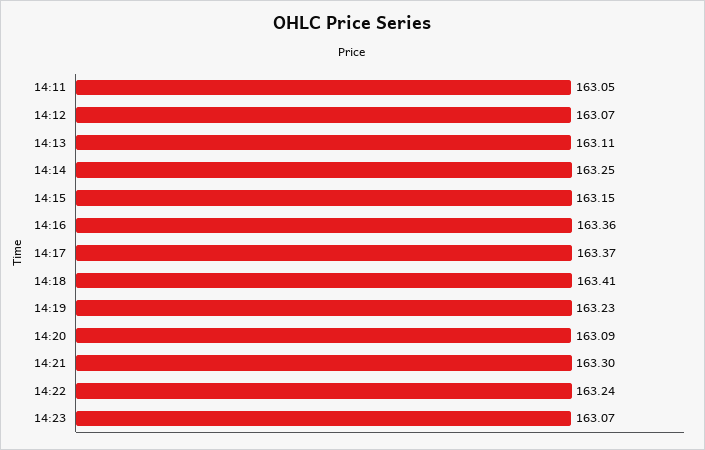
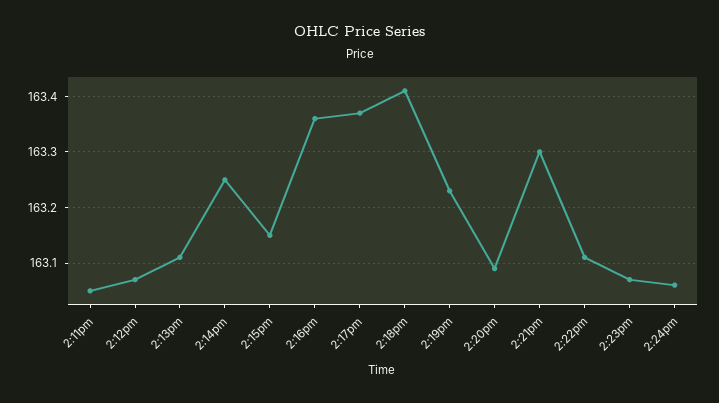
14:22: 163.24 -> 163.1
2:24pm: none -> 163.05

